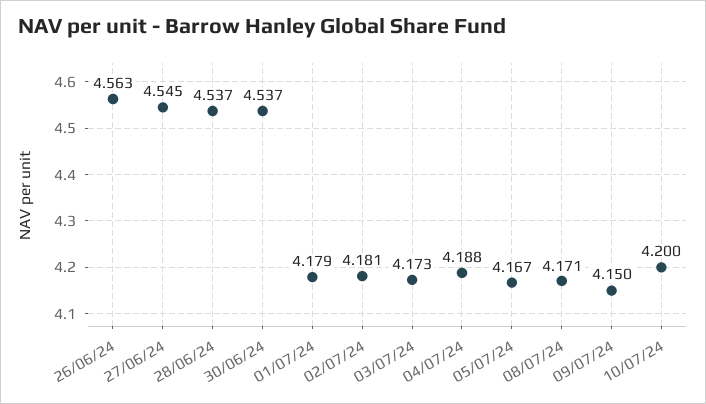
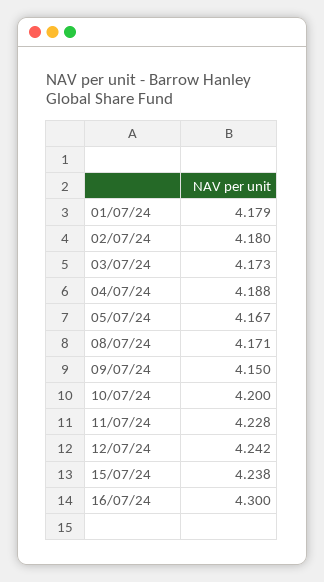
26/06/24: 4.563 -> none
27/06/24: 4.545 -> none
28/06/24: 4.537 -> none
30/06/24: 4.537 -> none
02/07/24: 4.181 -> 4.18
11/07/24: none -> 4.228
12/07/24: none -> 4.242
15/07/24: none -> 4.238
16/07/24: none -> 4.3

